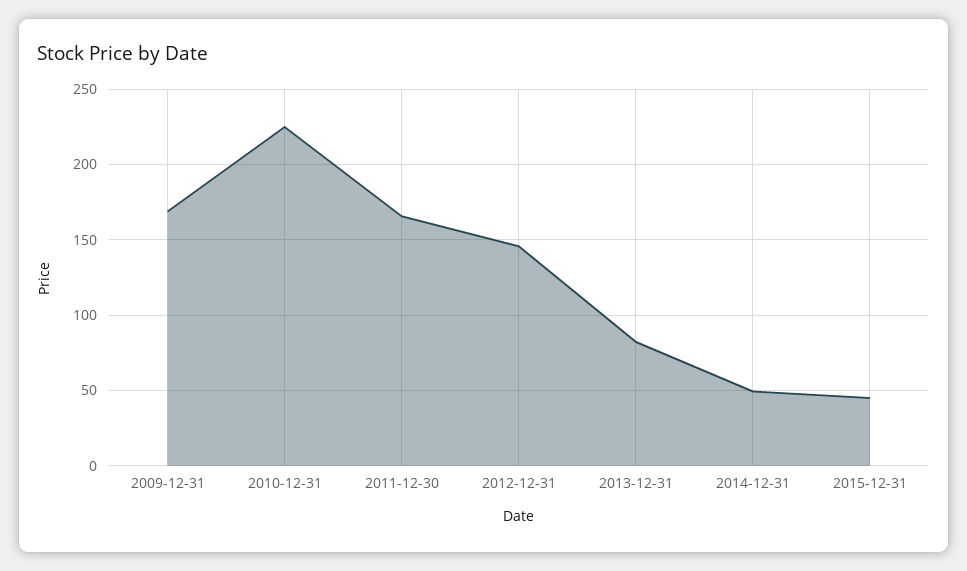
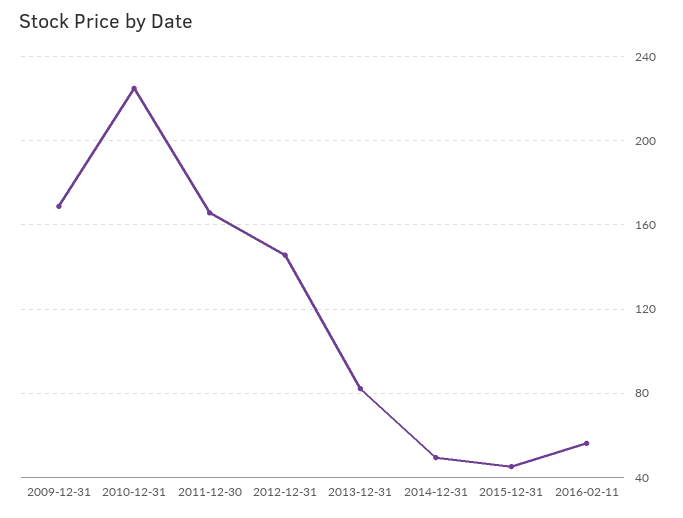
2016-02-11: none -> 55

